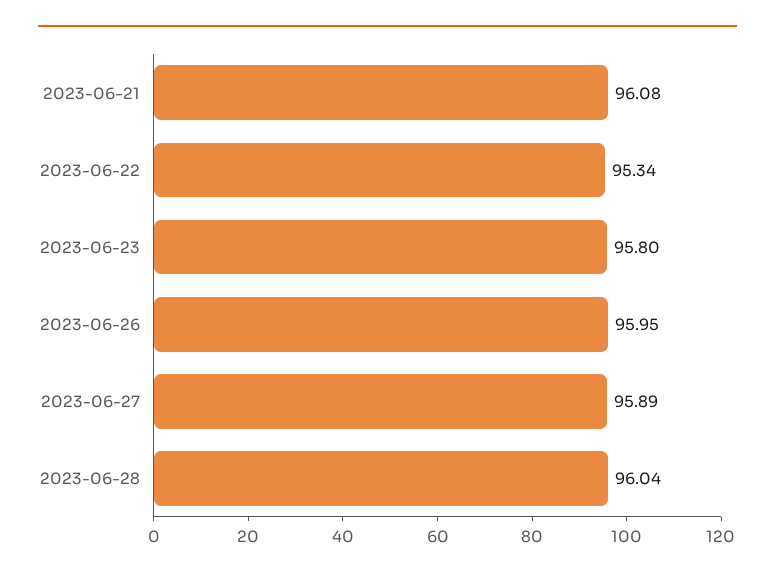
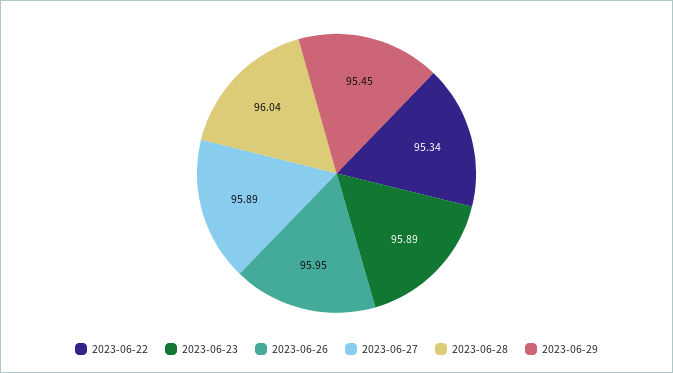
2023-06-21: 96.08 -> none
2023-06-23: 95.8 -> 95.89
2023-06-29: none -> 95.45

